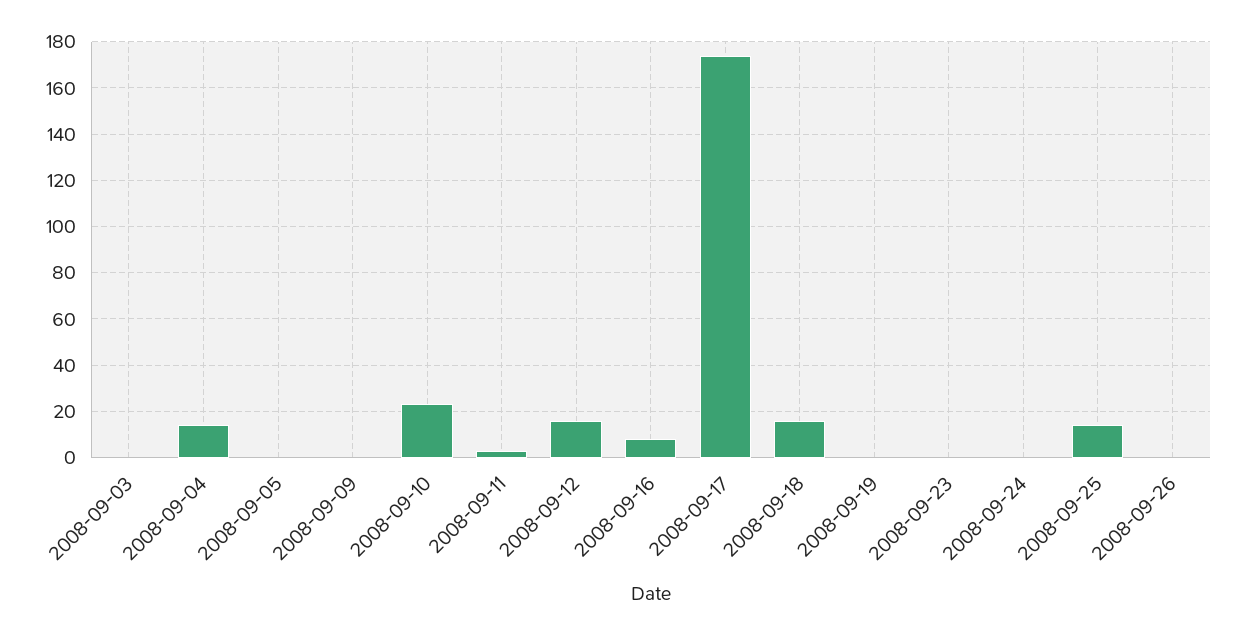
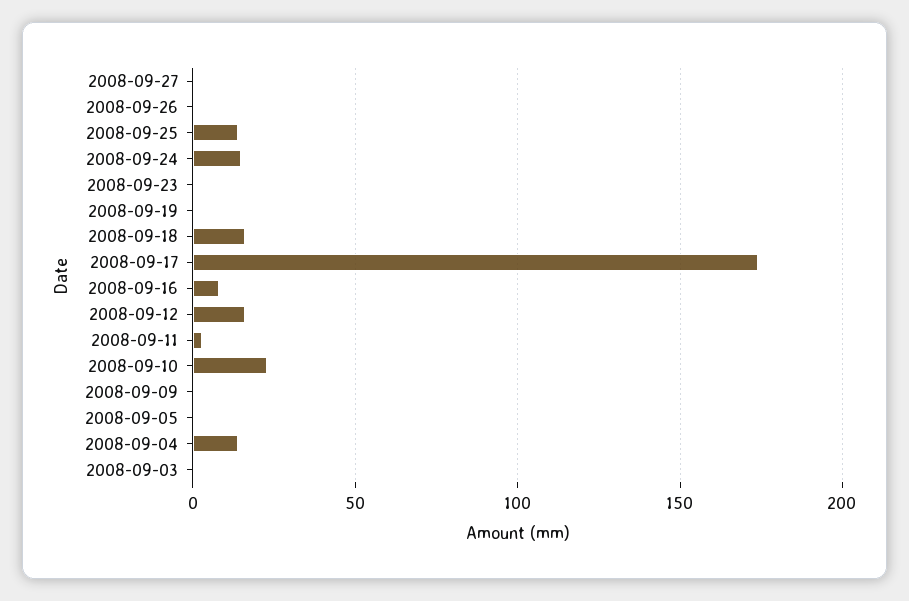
2008-09-24: 0 -> 15
2008-09-27: none -> 0

